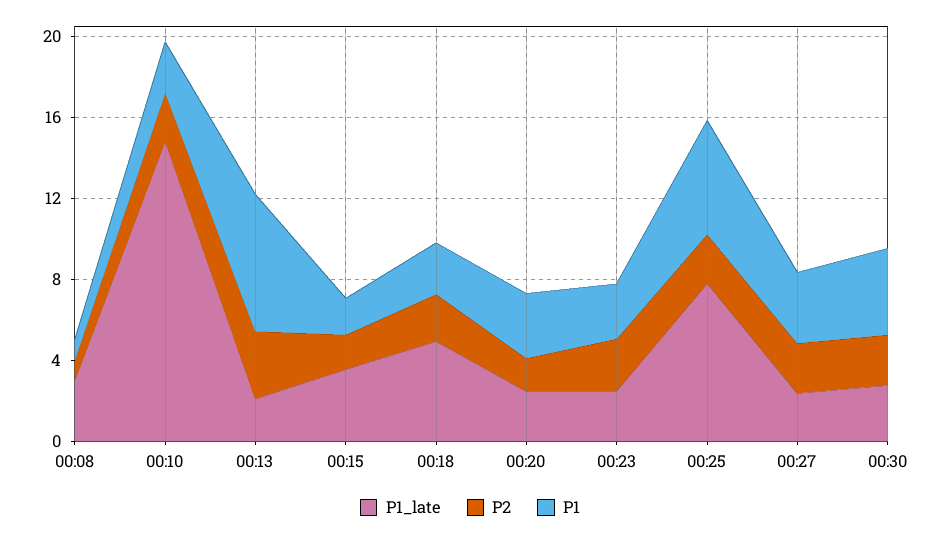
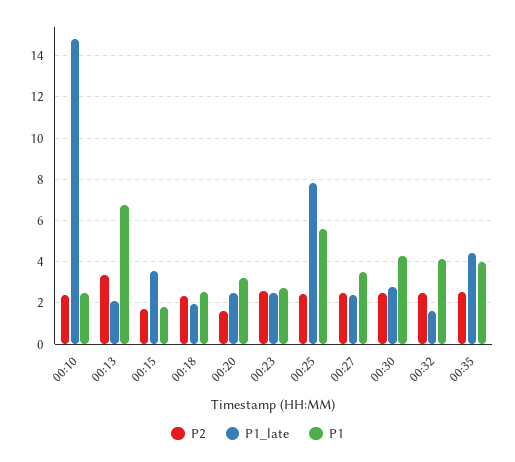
P1_late, 00:08: 3 -> none
P2, 00:08: 1 -> none
P1, 00:08: 1 -> none
P1_late, 00:18: 5 -> 2
P2, 00:32: none -> 2.5
P1_late, 00:32: none -> 1.5
P1, 00:32: none -> 4
P2, 00:35: none -> 2.5
P1_late, 00:35: none -> 4.5
P1, 00:35: none -> 4

